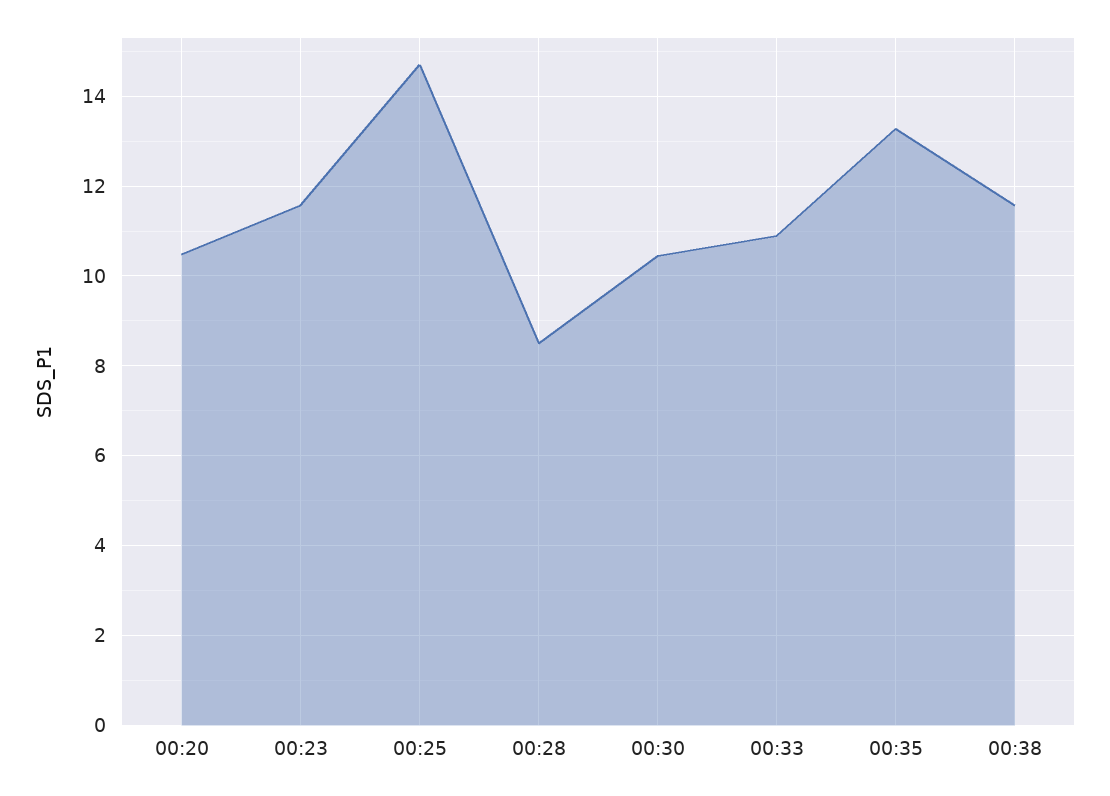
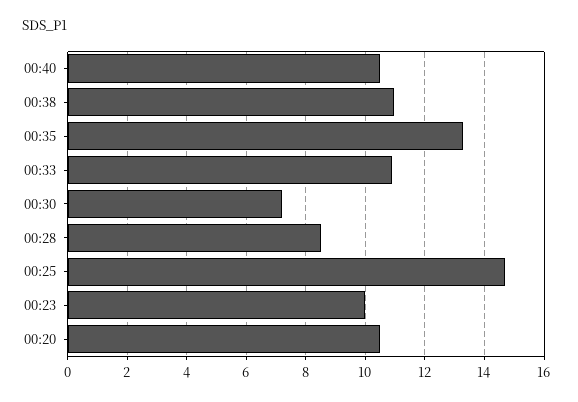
00:23: 11.6 -> 10
00:30: 10.4 -> 7.25
00:38: 11.6 -> 11
00:40: none -> 10.5

